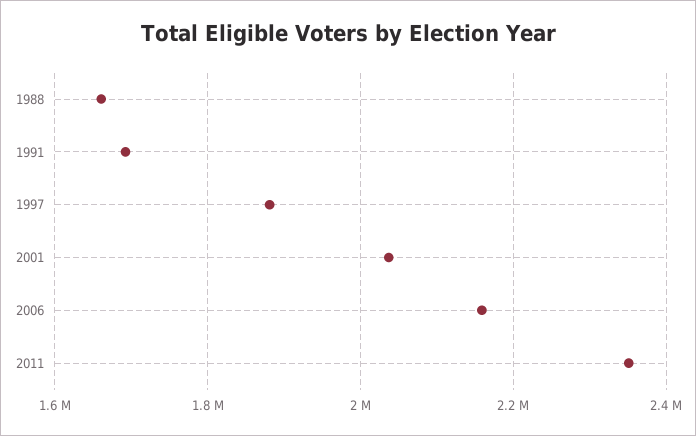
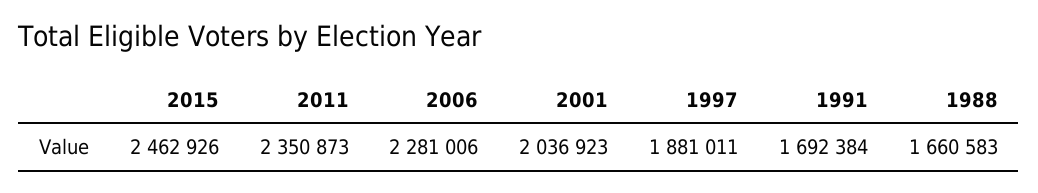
2006: 2160000 -> 2281006
2015: none -> 2462926

